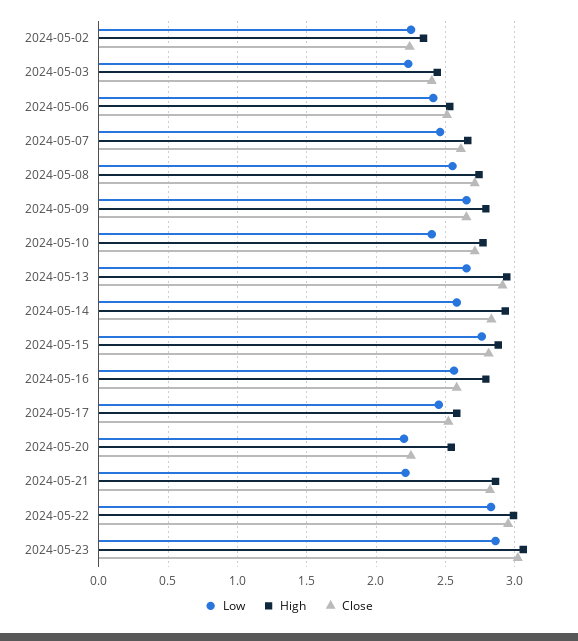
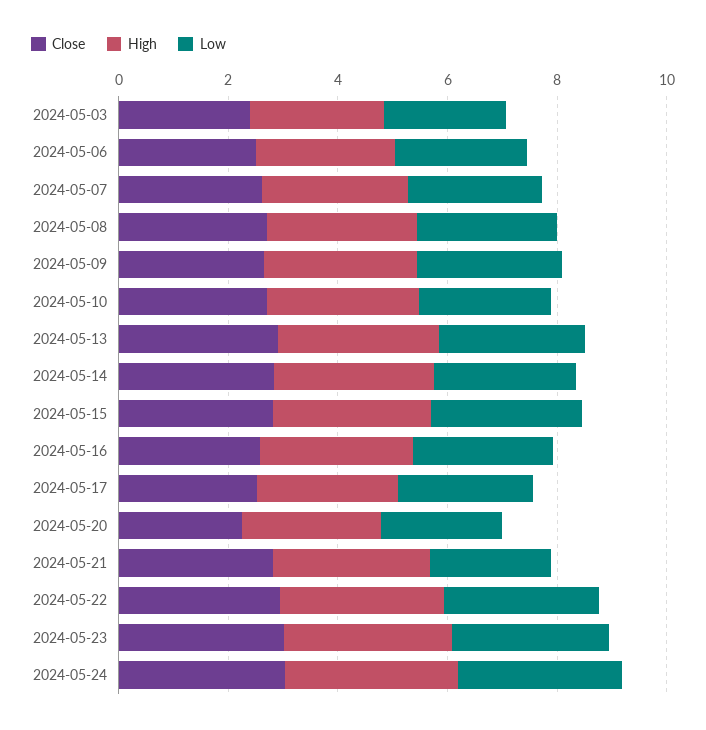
Low, 2024-05-02: 2.25 -> none
High, 2024-05-02: 2.35 -> none
Close, 2024-05-02: 2.25 -> none
Close, 2024-05-24: none -> 3
High, 2024-05-24: none -> 3
Low, 2024-05-24: none -> 3

